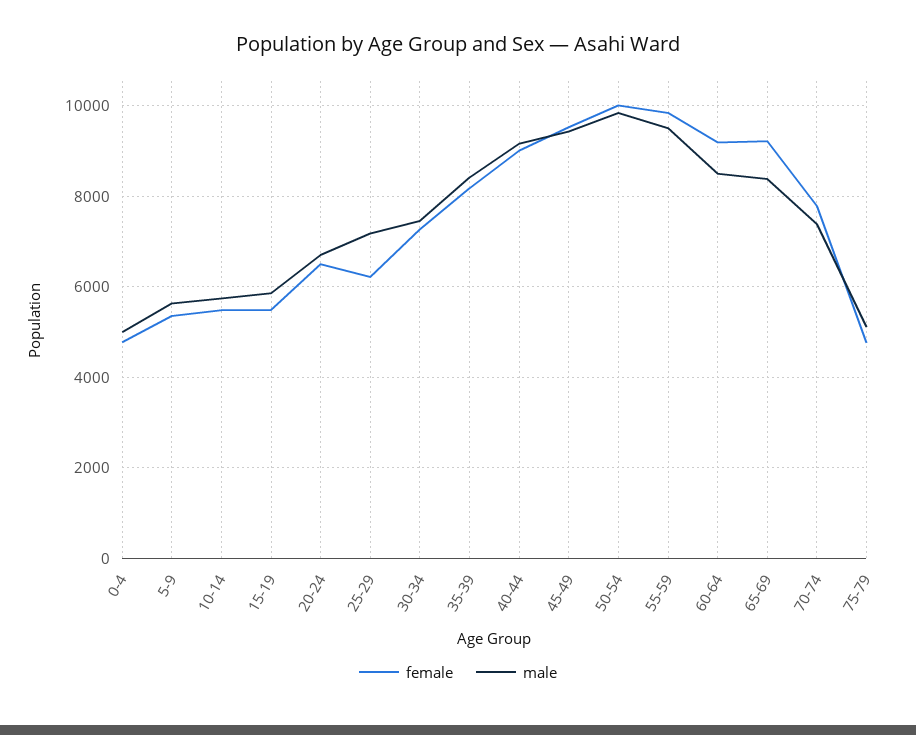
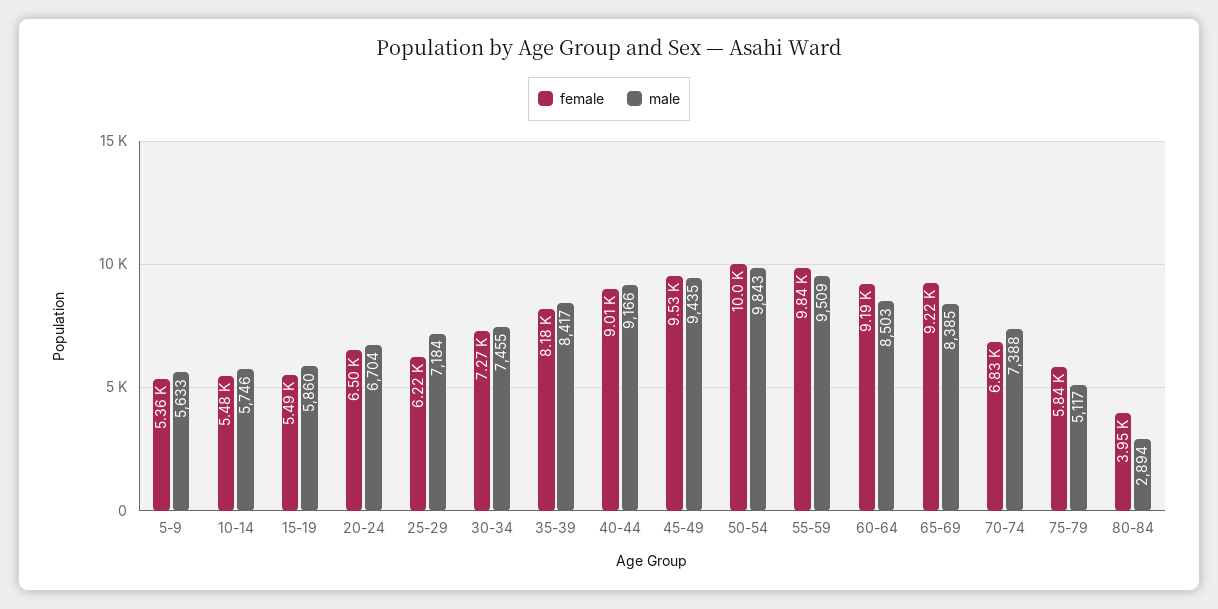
female, 0-4: 4800 -> none
male, 0-4: 5000 -> none
female, 70-74: 7800 -> 6830
female, 75-79: 4800 -> 5840
female, 80-84: none -> 3950
male, 80-84: none -> 2894

